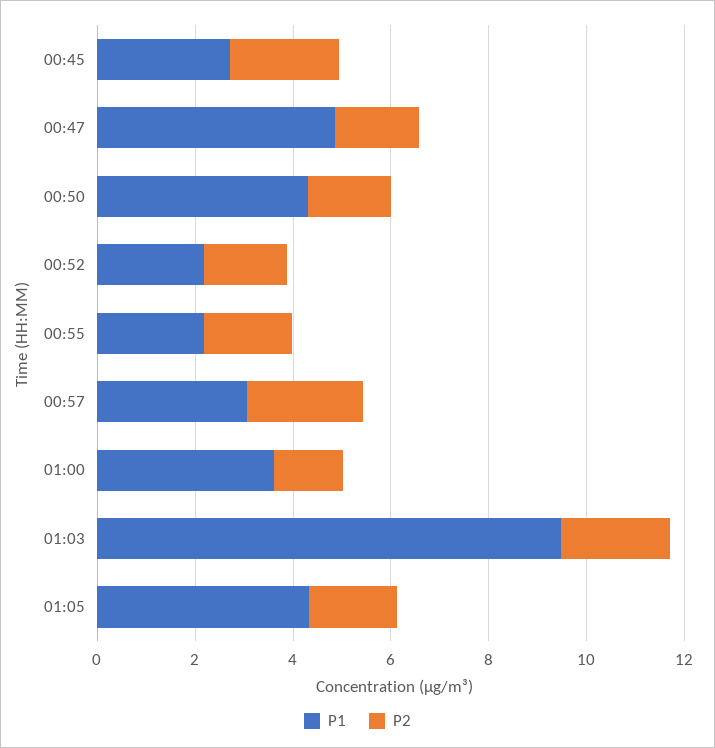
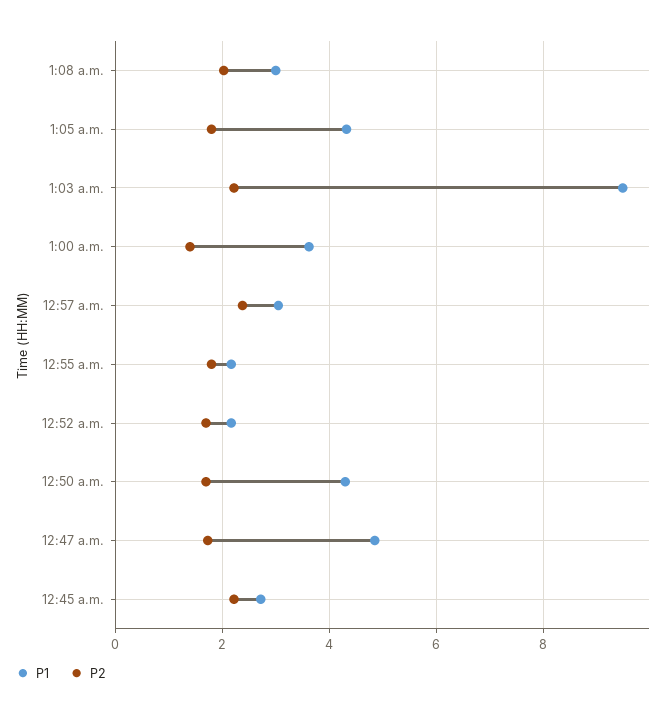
P1, 1:08 a.m.: none -> 3
P2, 1:08 a.m.: none -> 2

